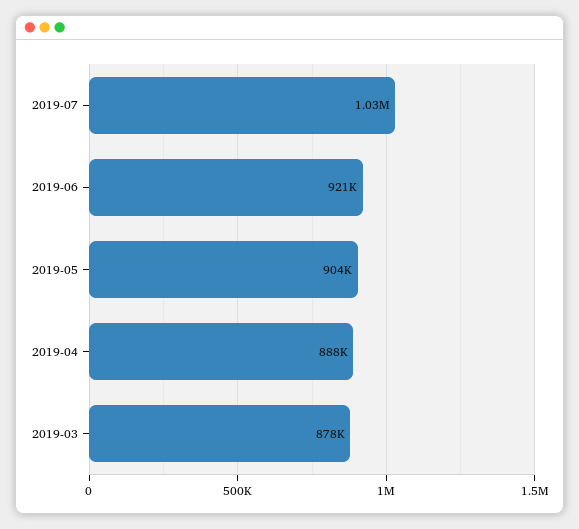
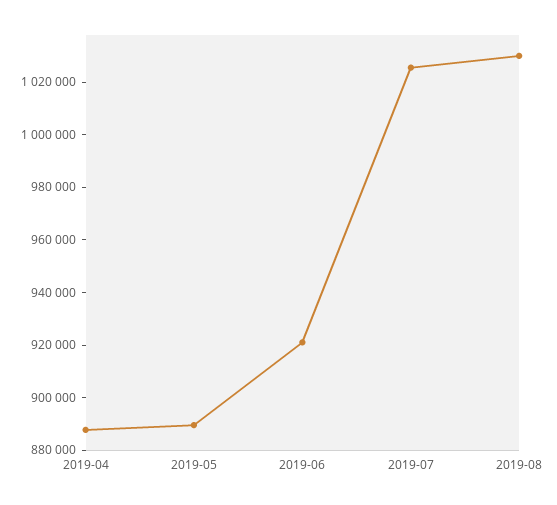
2019-05: 904000 -> 890000
2019-03: 878000 -> none
2019-08: none -> 1030000

